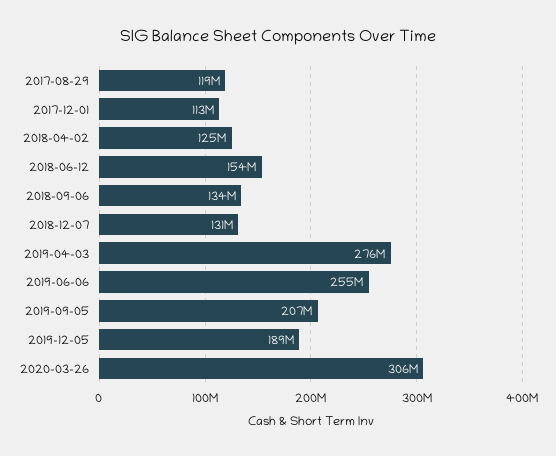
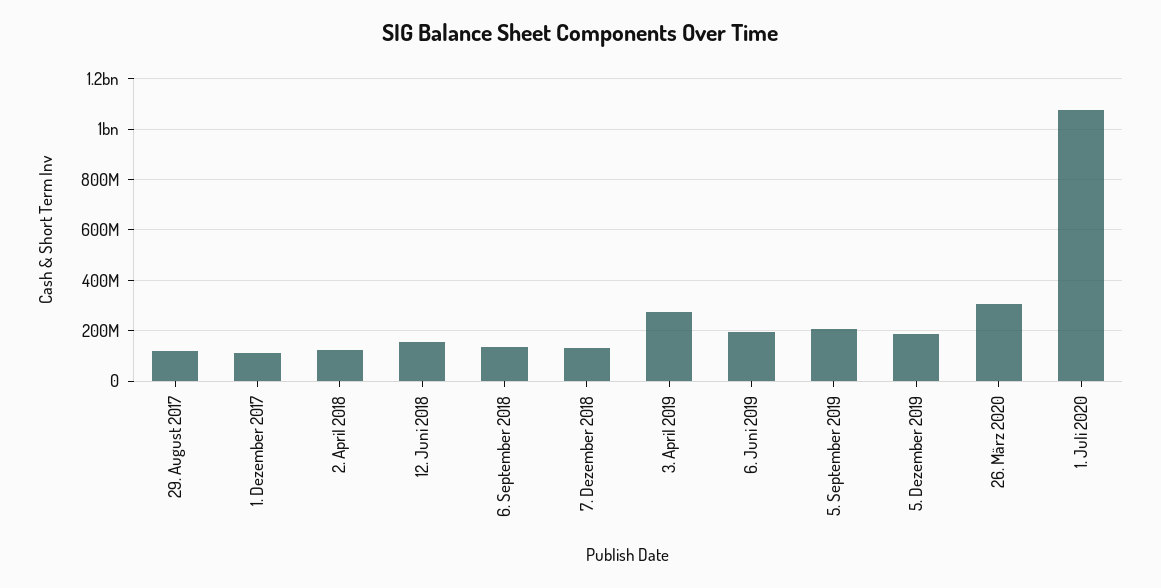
2019-06-06: 255000000 -> 200000000
1. Juli 2020: none -> 1075000000

